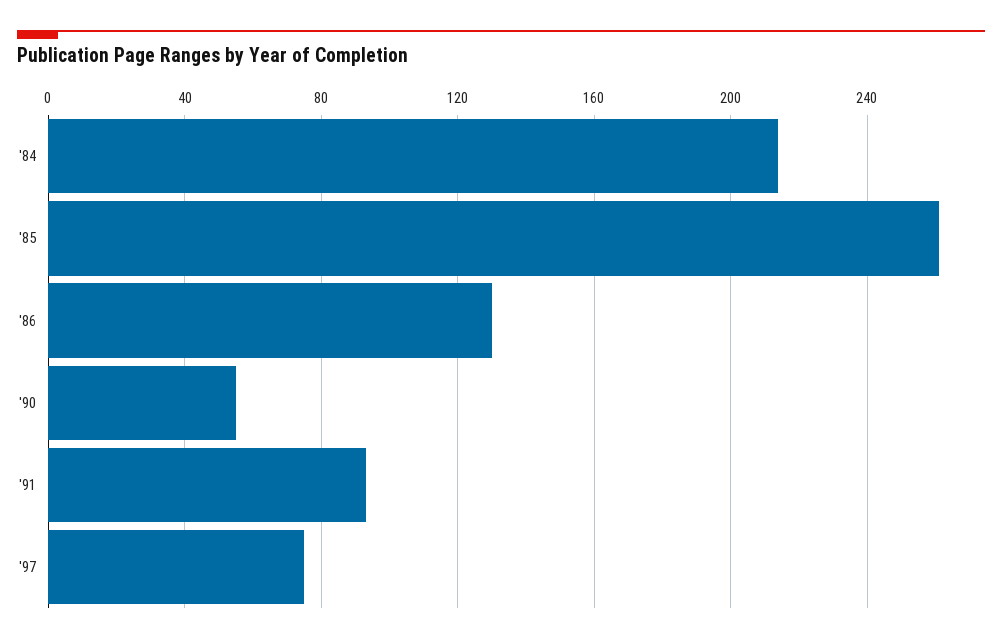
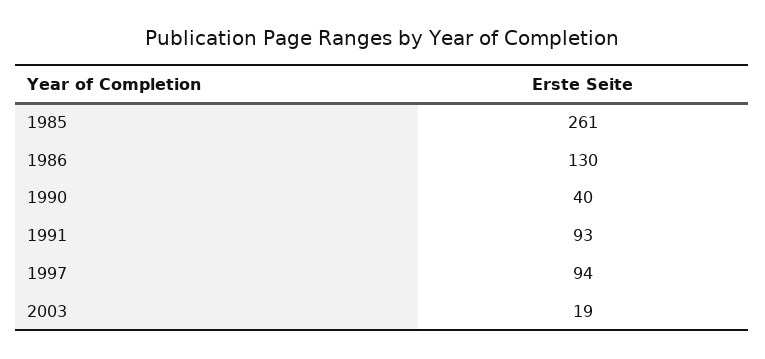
'84: 215 -> none
'90: 55 -> 40
'97: 75 -> 94
2003: none -> 19

